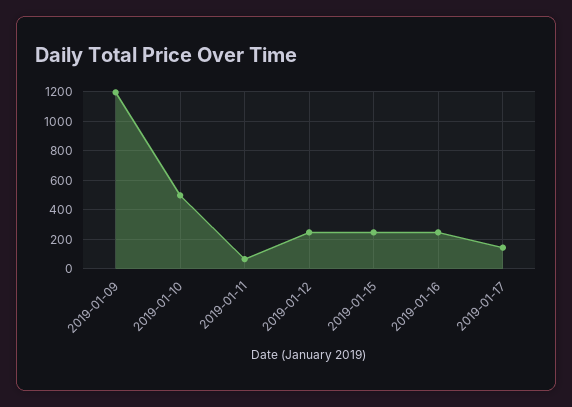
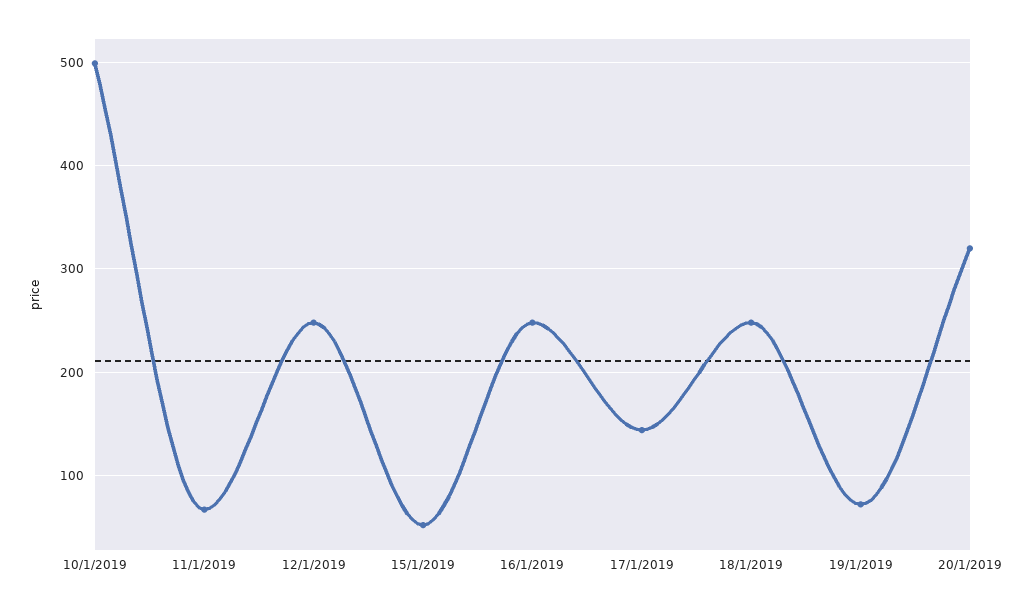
2019-01-09: 1200 -> none
2019-01-15: 250 -> 50
18/1/2019: none -> 250
19/1/2019: none -> 70
20/1/2019: none -> 320

